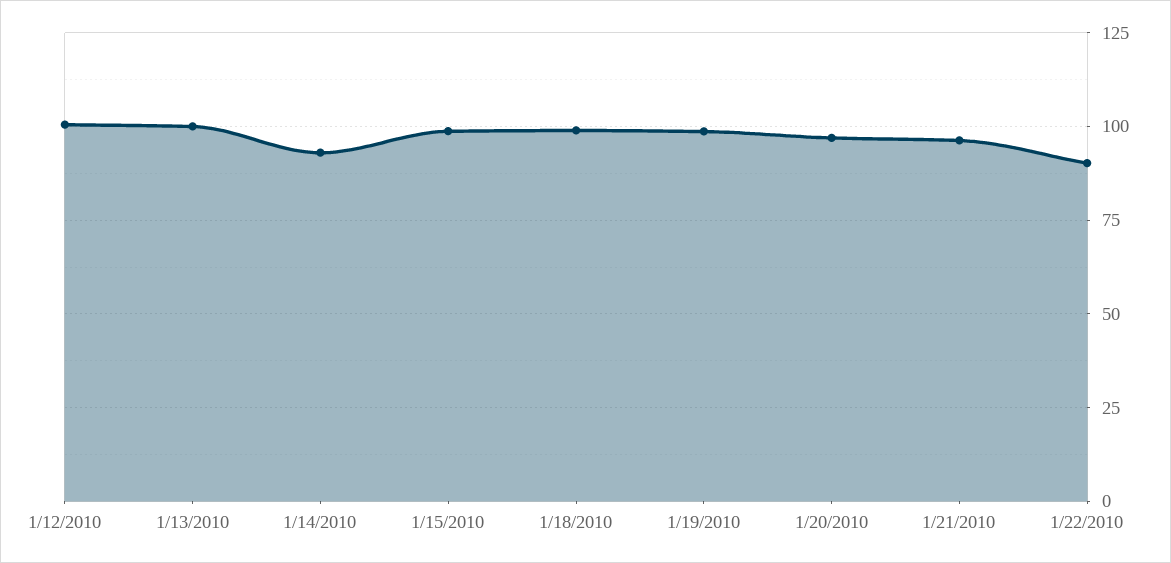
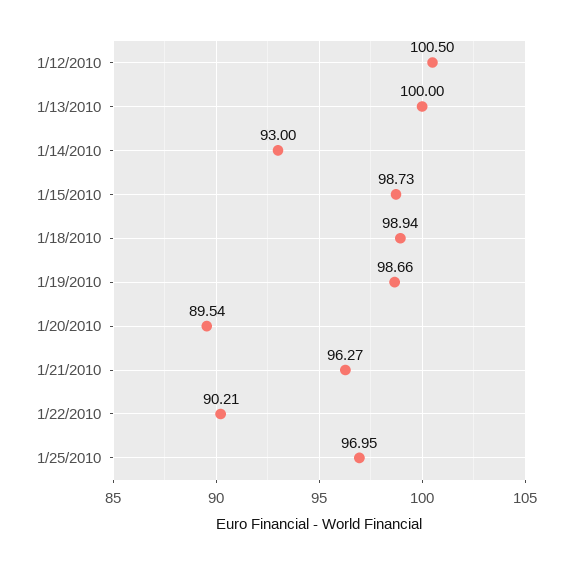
1/20/2010: 97.5 -> 89.54
1/25/2010: none -> 96.95

